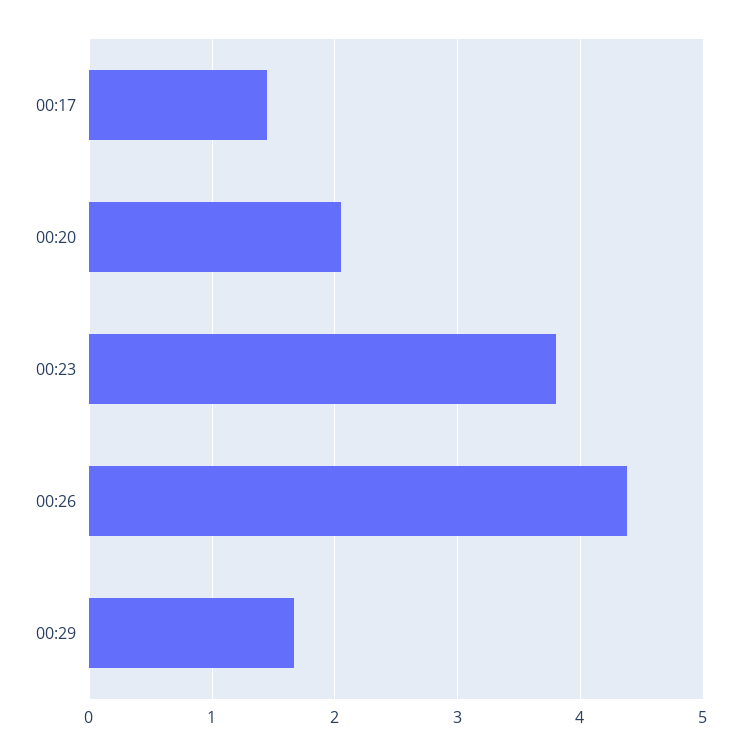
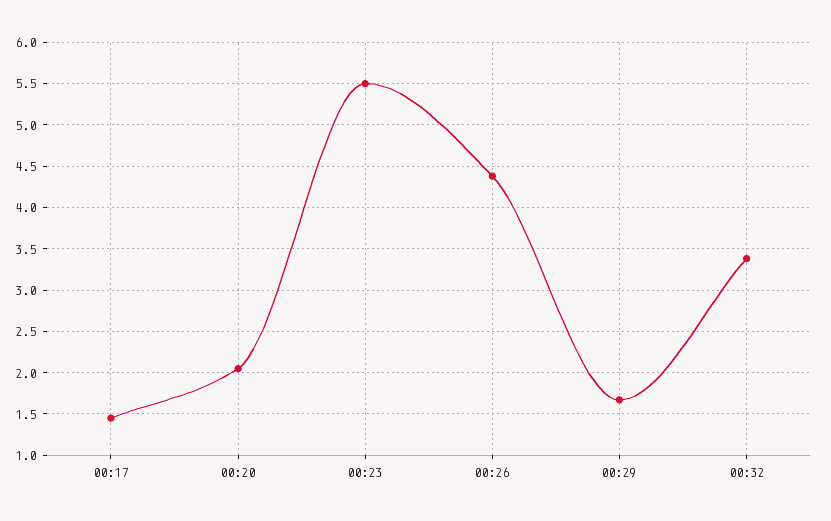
00:23: 3.8 -> 5.5
00:32: none -> 3.4

